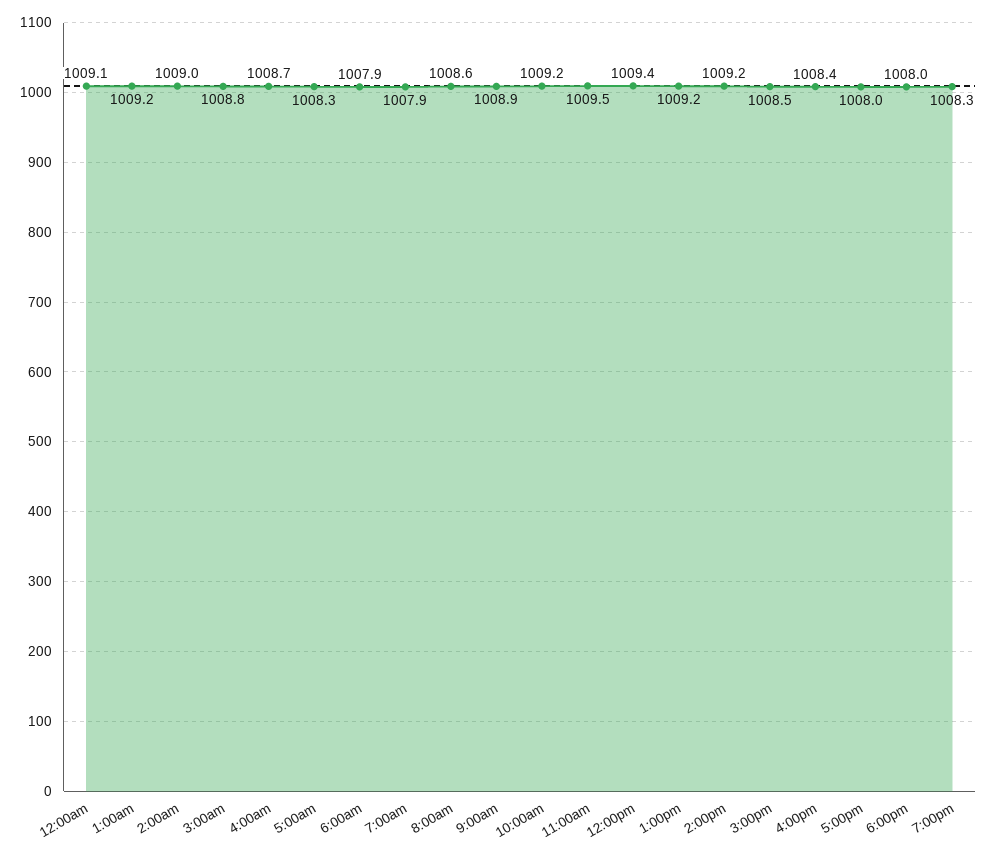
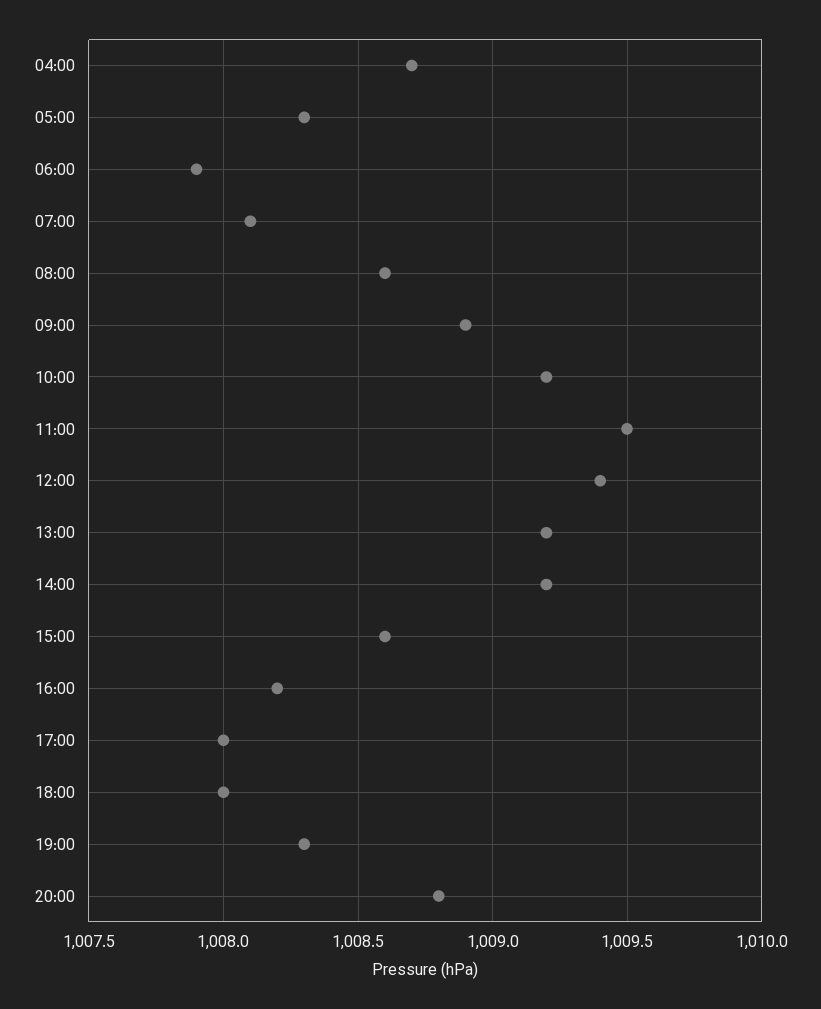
12:00am: 1009.1 -> none
1:00am: 1009.2 -> none
2:00am: 1009 -> none
3:00am: 1008.8 -> none
7:00am: 1007.9 -> 1008.1
3:00pm: 1008.5 -> 1008.6
4:00pm: 1008.4 -> 1008.2
20:00: none -> 1008.8

